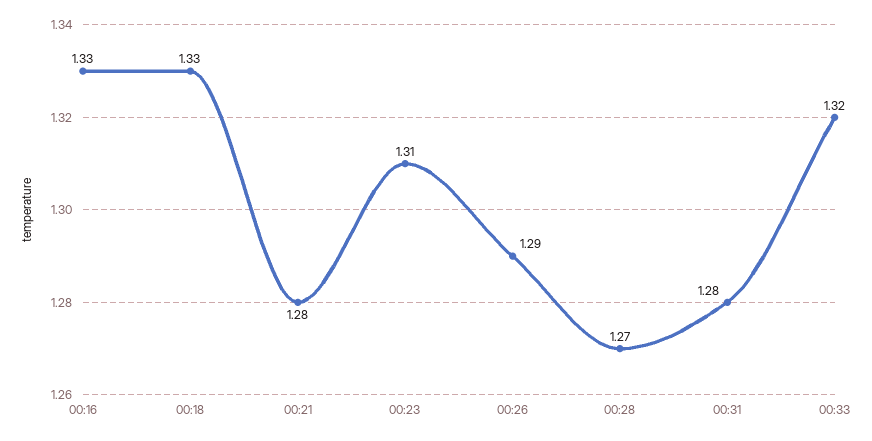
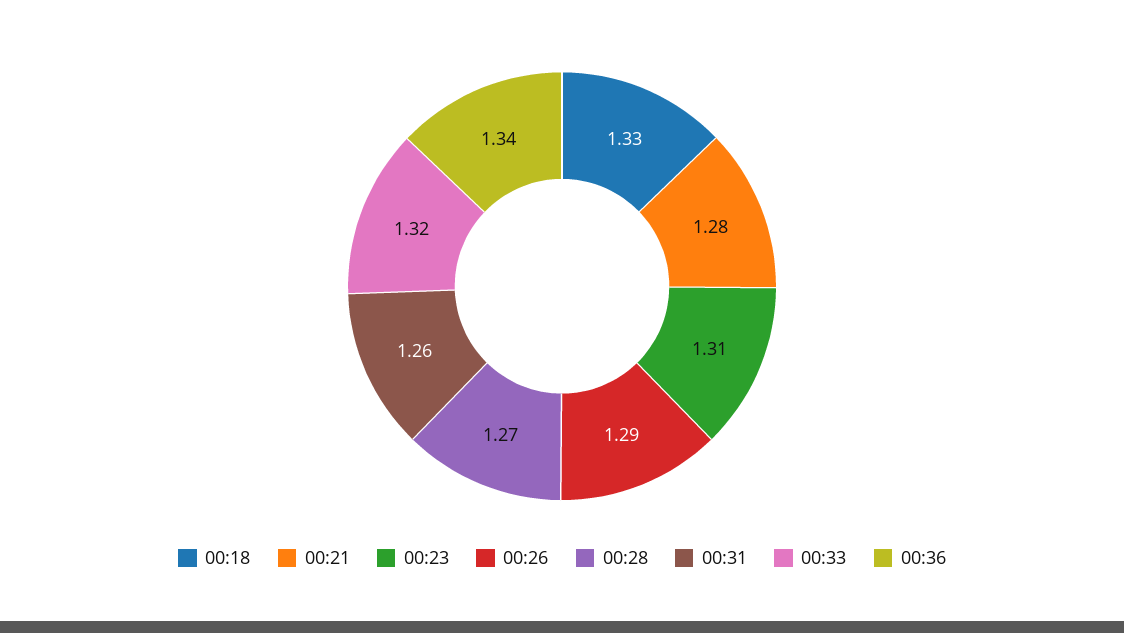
00:16: 1.33 -> none
00:31: 1.28 -> 1.26
00:36: none -> 1.34

